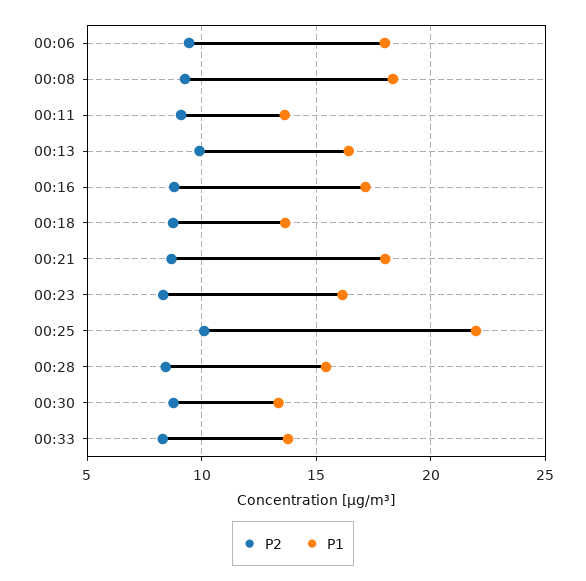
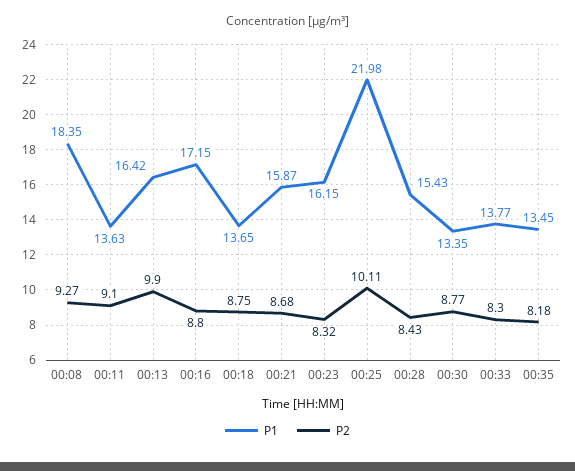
P2, 00:06: 9.5 -> none
P1, 00:06: 18 -> none
P1, 00:21: 18 -> 15.87
P1, 00:35: none -> 13.45
P2, 00:35: none -> 8.18

